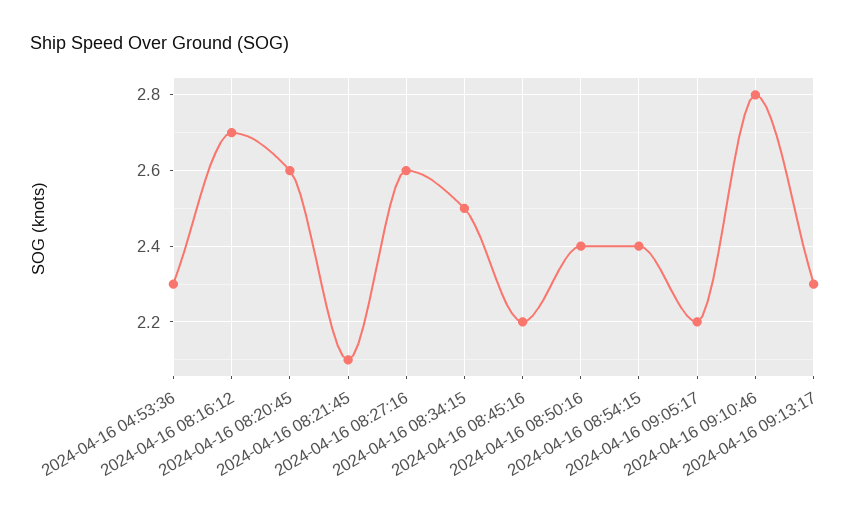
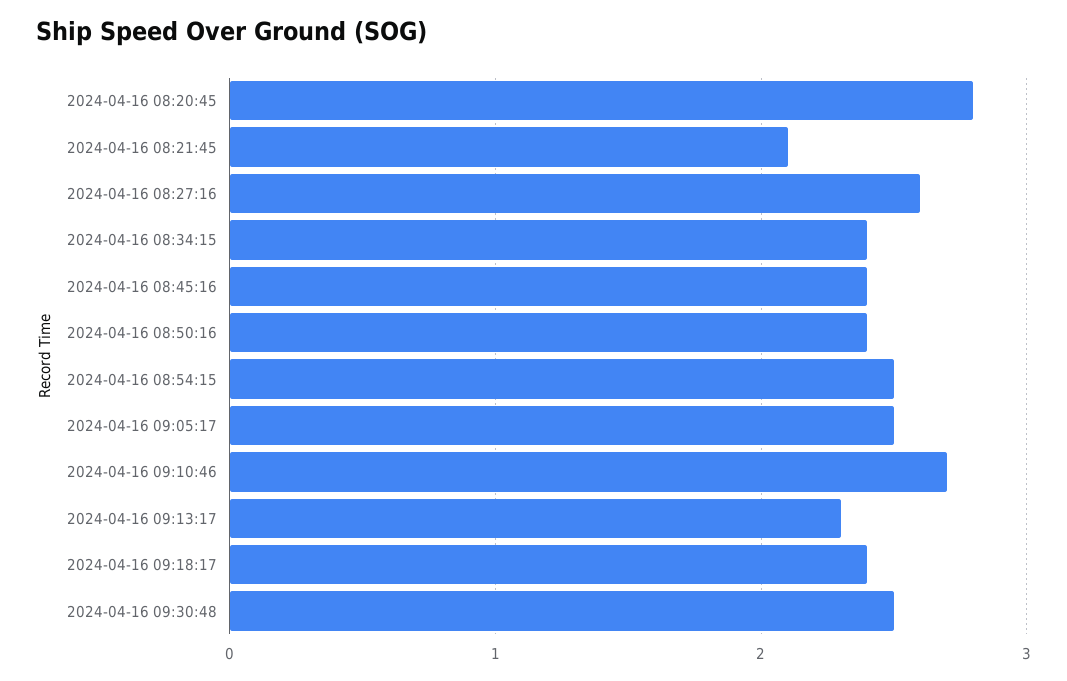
2024-04-16 04:53:36: 2.3 -> none
2024-04-16 08:16:12: 2.7 -> none
2024-04-16 08:20:45: 2.6 -> 2.8
2024-04-16 08:34:15: 2.5 -> 2.4
2024-04-16 08:45:16: 2.2 -> 2.4
2024-04-16 08:54:15: 2.4 -> 2.5
2024-04-16 09:05:17: 2.2 -> 2.5
2024-04-16 09:10:46: 2.8 -> 2.7
2024-04-16 09:18:17: none -> 2.4
2024-04-16 09:30:48: none -> 2.5

